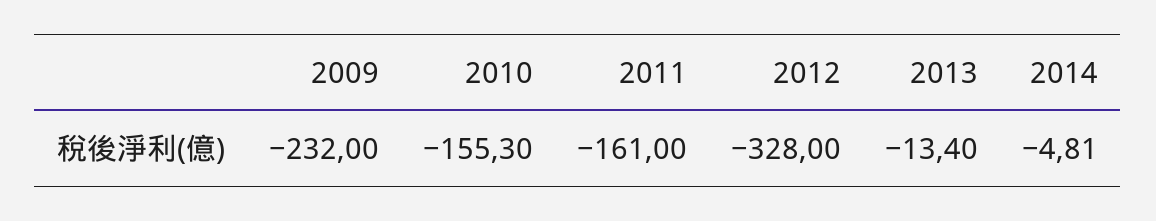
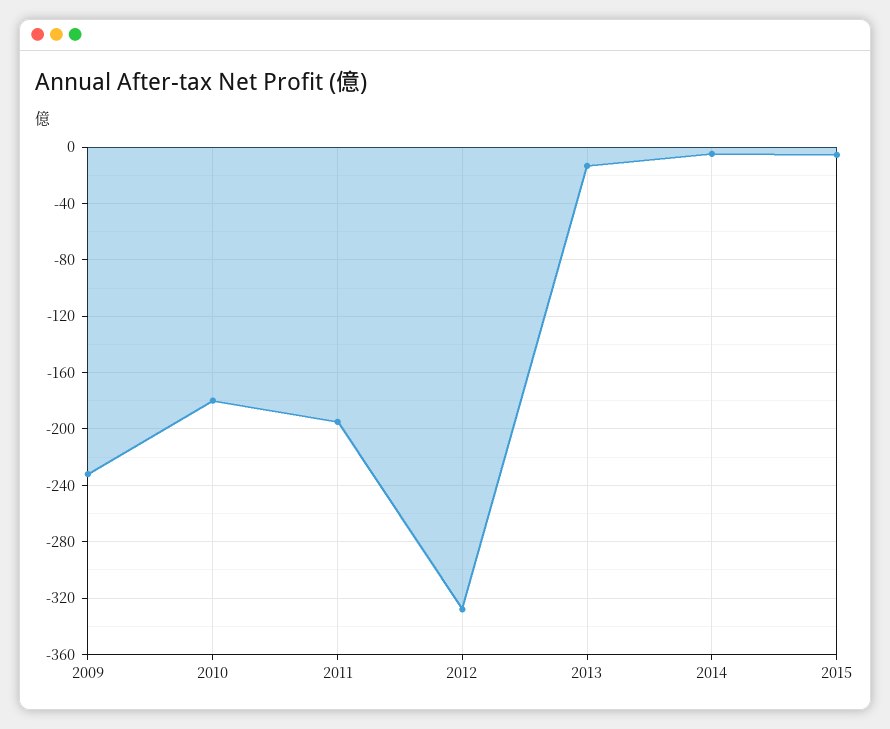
2010: -155.3 -> -180
2011: -161 -> -195
2015: none -> -5

